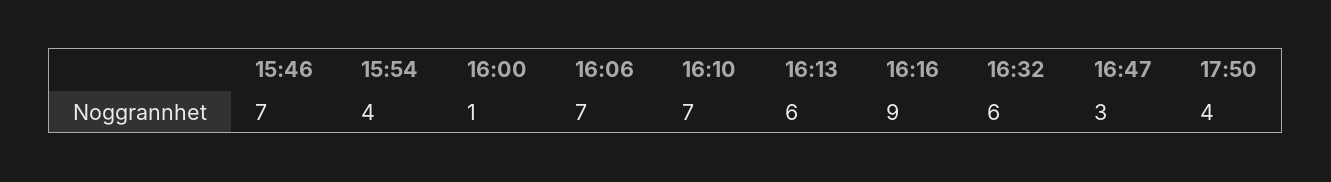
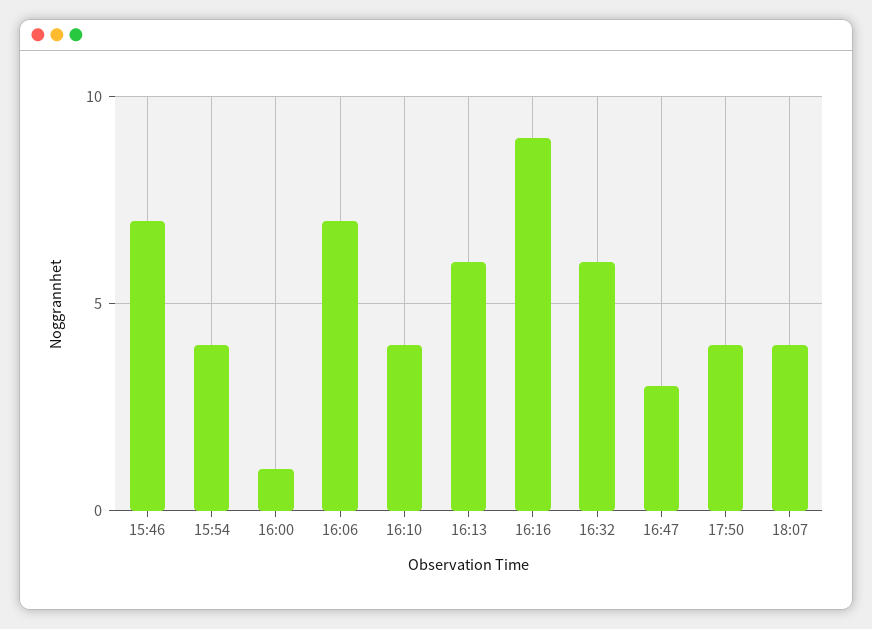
16:10: 7 -> 4
18:07: none -> 4

